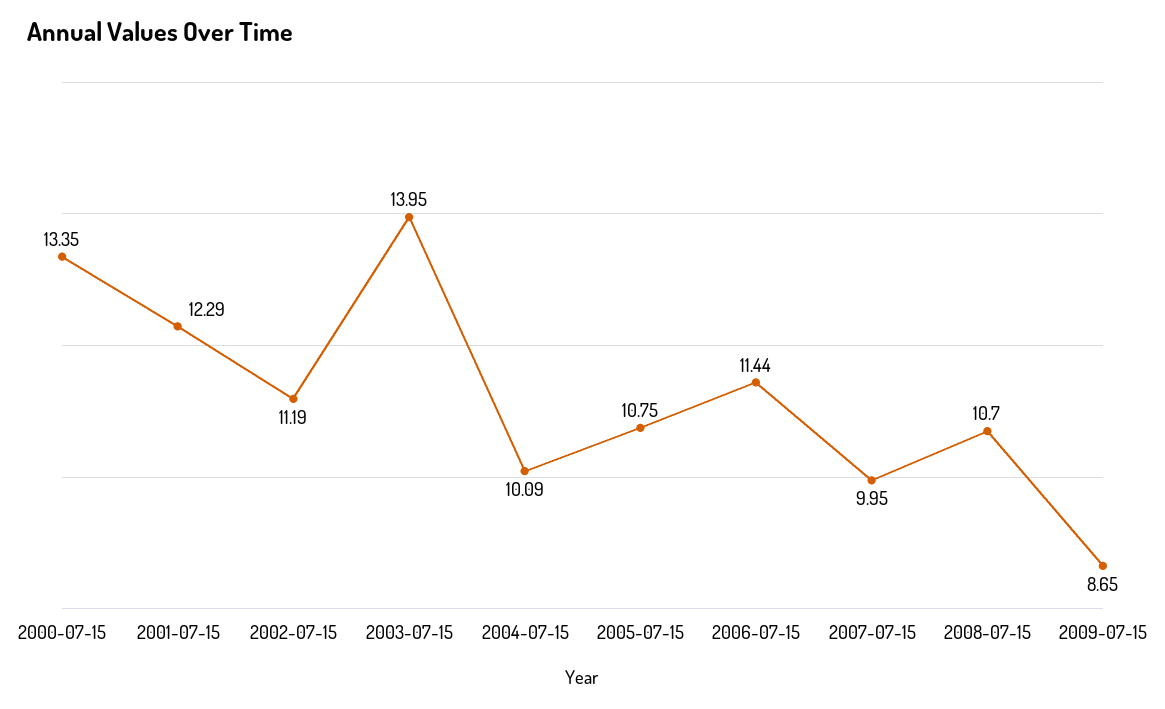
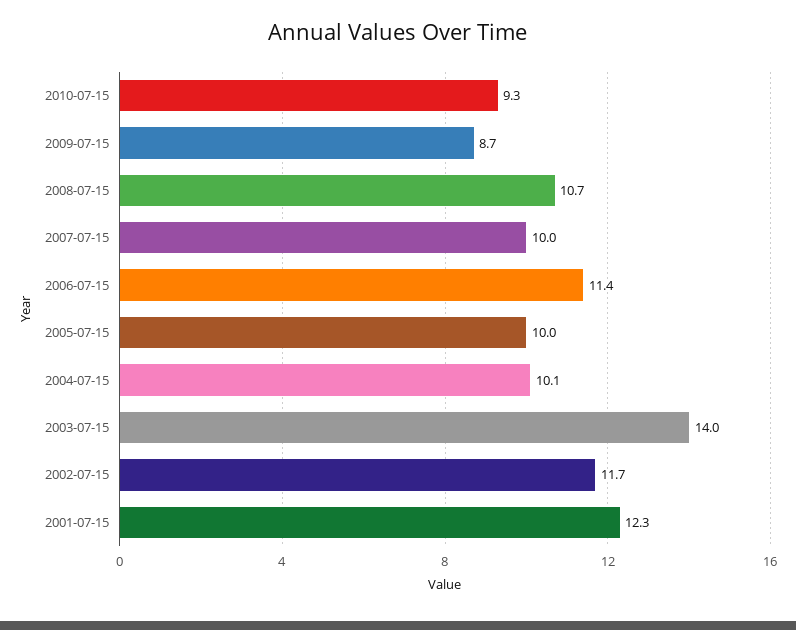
2000-07-15: 13.35 -> none
2002-07-15: 11.19 -> 11.7
2005-07-15: 10.75 -> 10
2010-07-15: none -> 9.3

